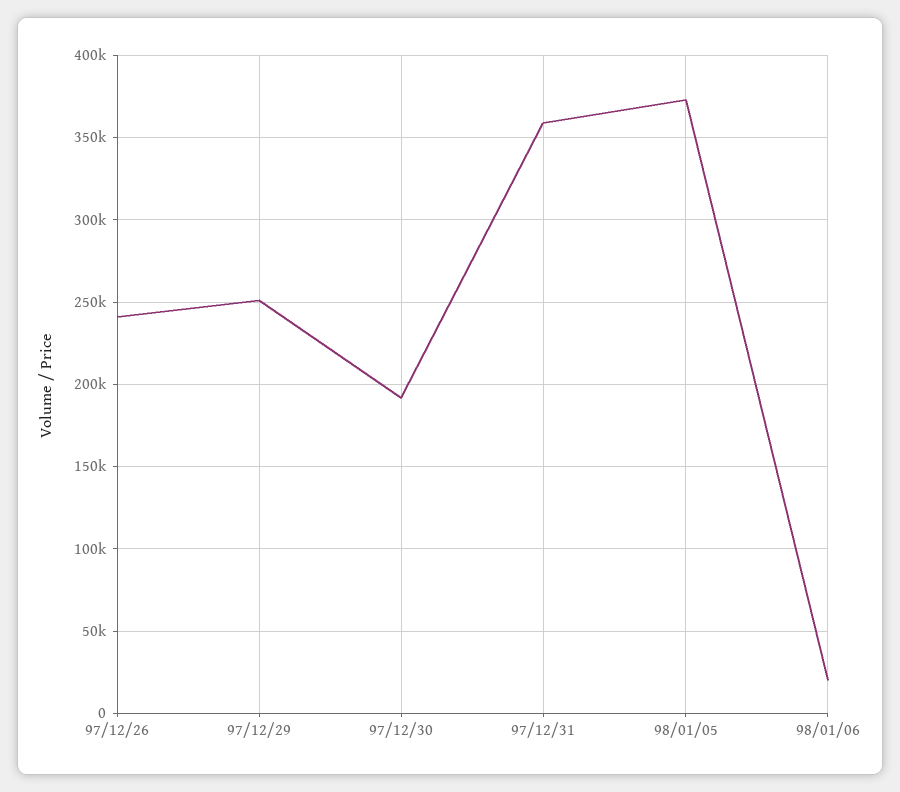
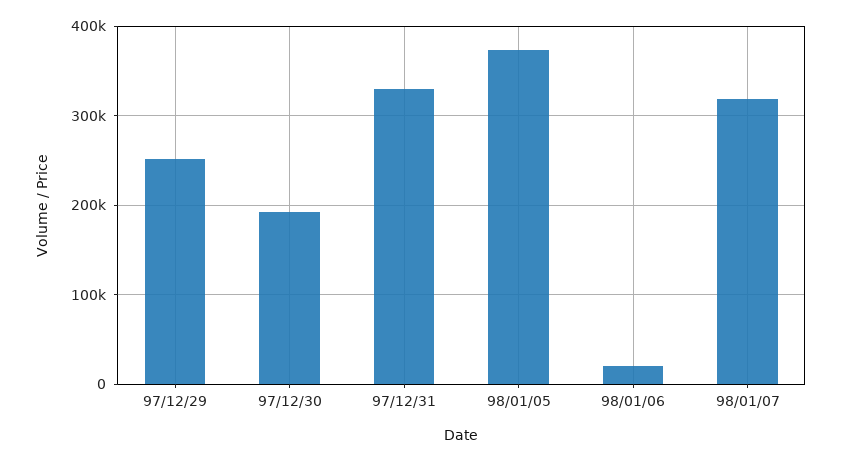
97/12/26: 240000 -> none
97/12/31: 360000 -> 330000
98/01/07: none -> 320000

